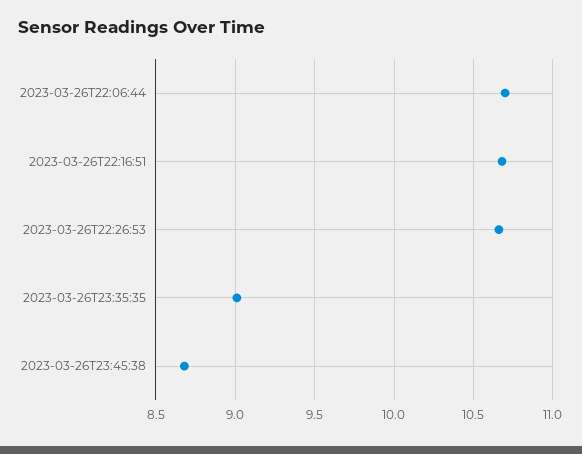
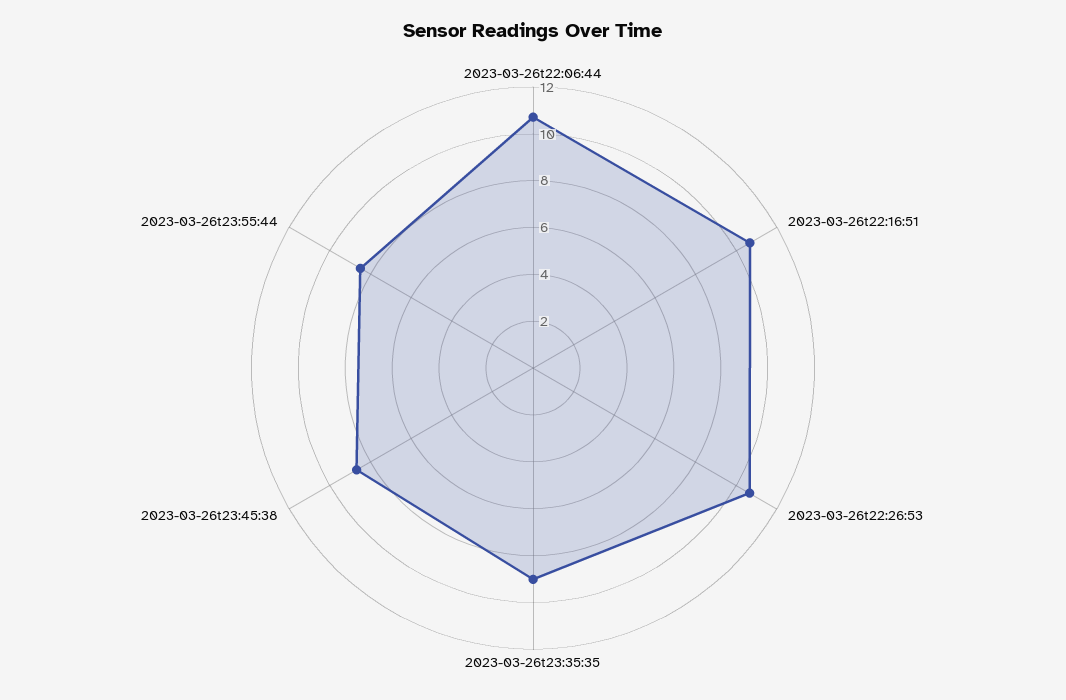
2023-03-26t23:55:44: none -> 8.5

